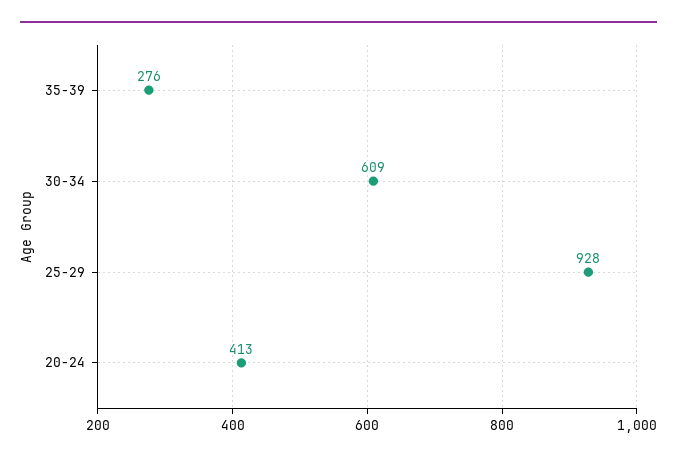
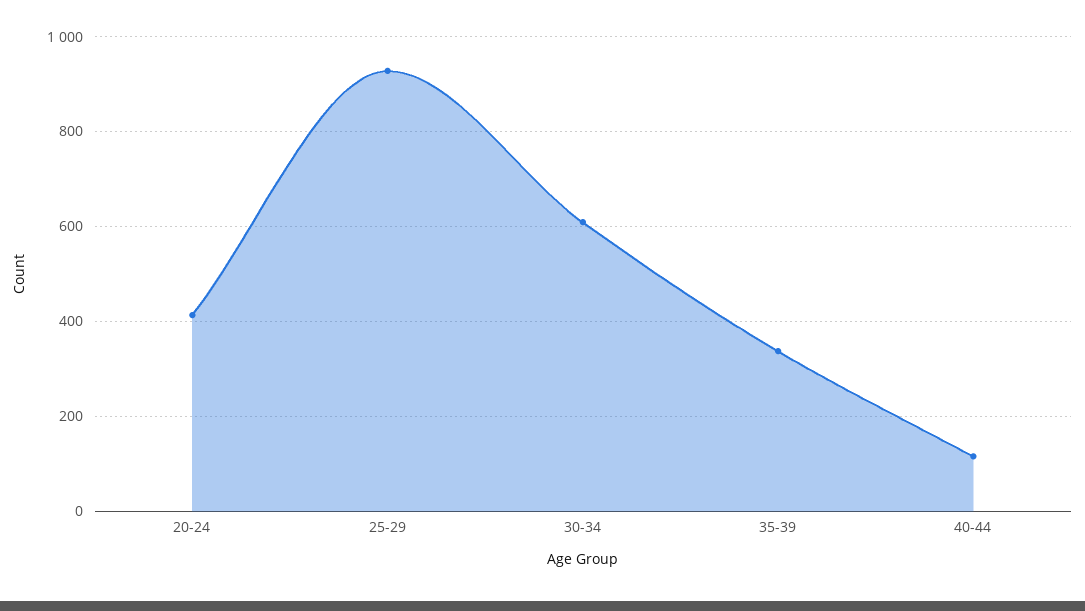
35-39: 276 -> 340
40-44: none -> 120

